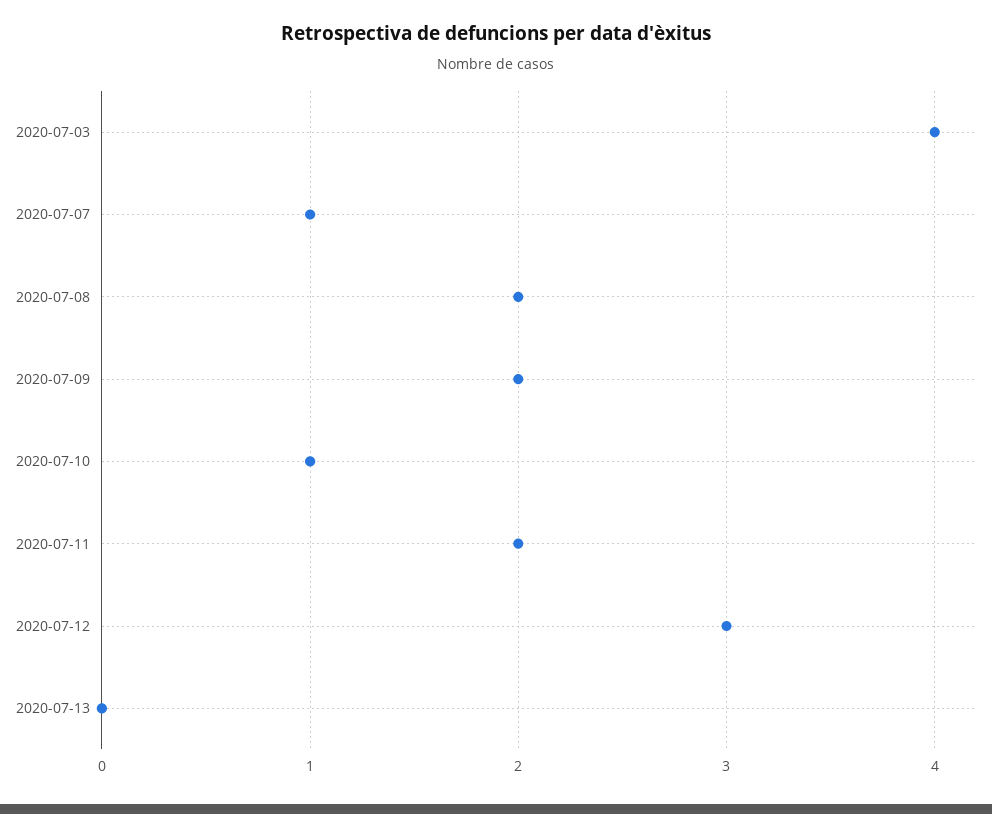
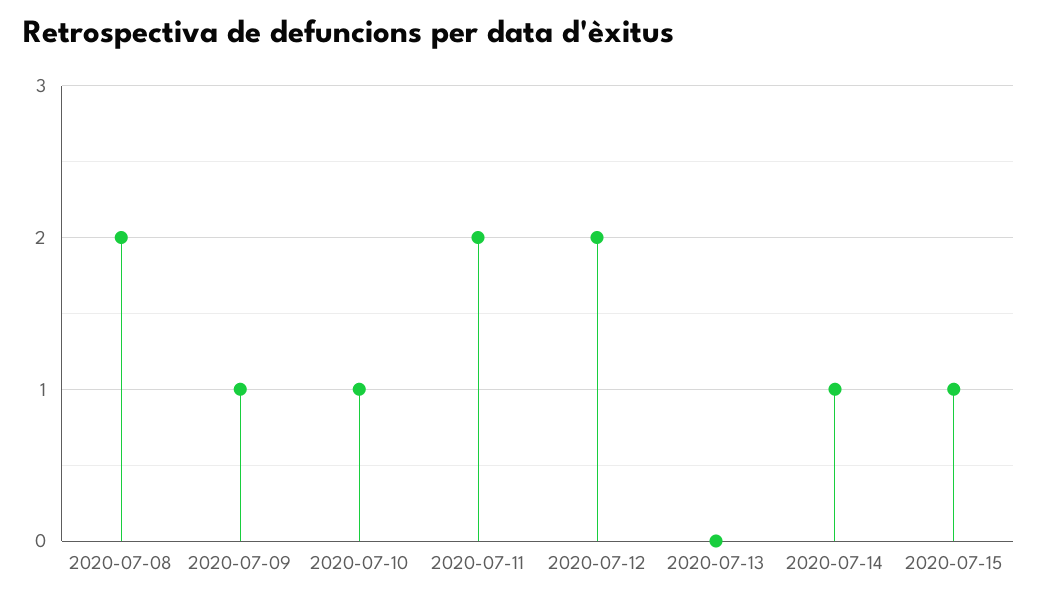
2020-07-03: 4 -> none
2020-07-07: 1 -> none
2020-07-09: 2 -> 1
2020-07-12: 3 -> 2
2020-07-14: none -> 1
2020-07-15: none -> 1

